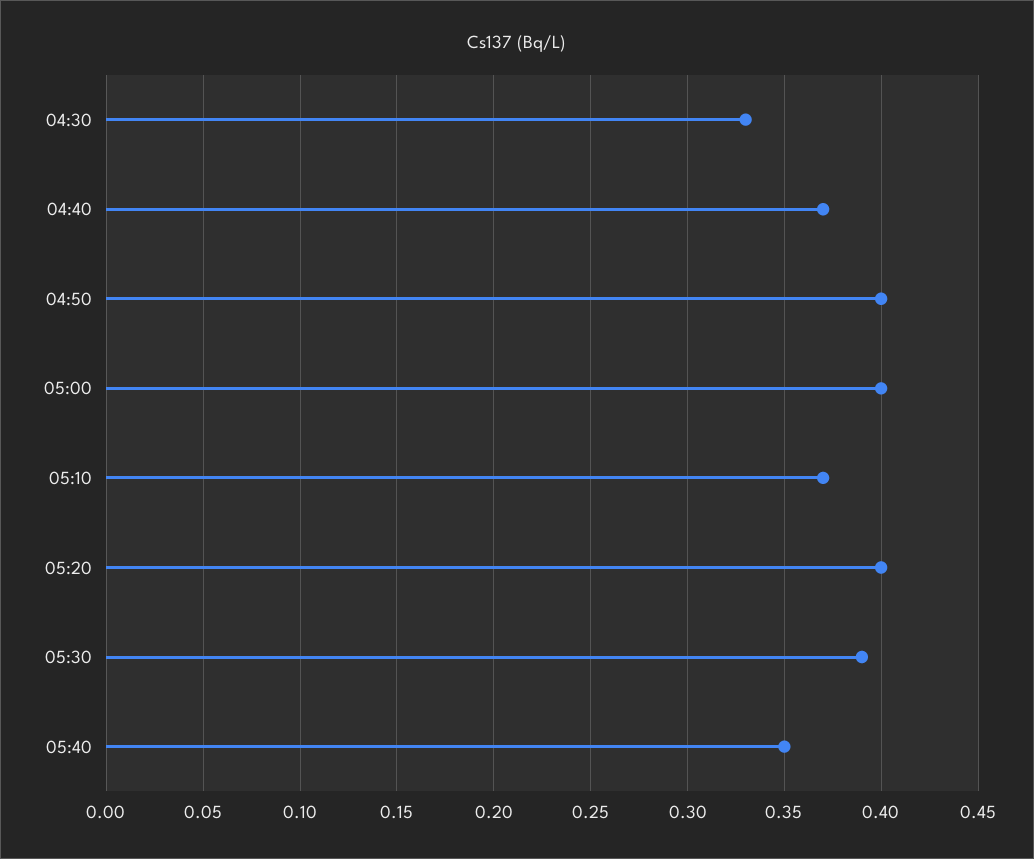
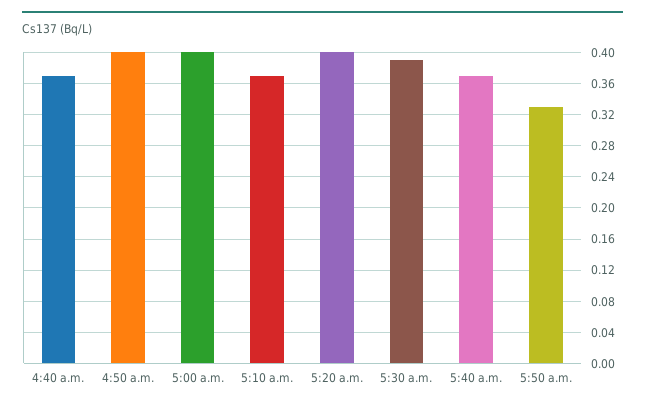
04:30: 0.33 -> none
05:40: 0.35 -> 0.37
5:50 a.m.: none -> 0.33

